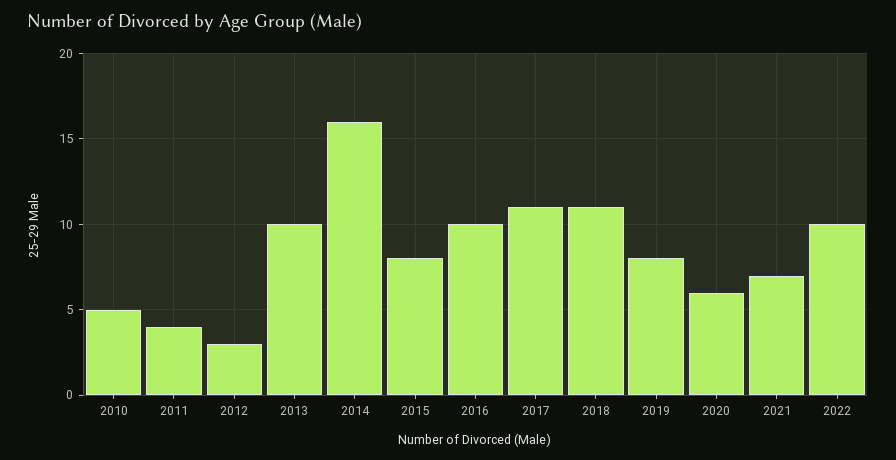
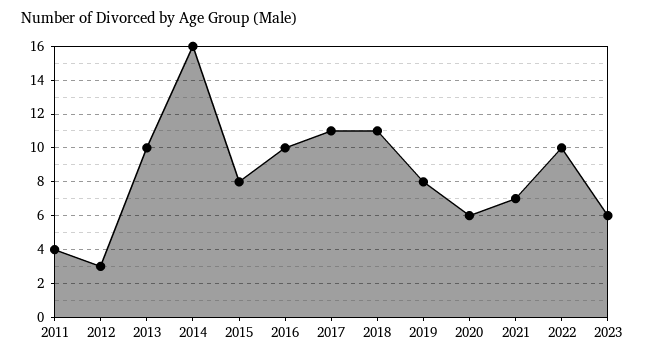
2010: 5 -> none
2023: none -> 6

